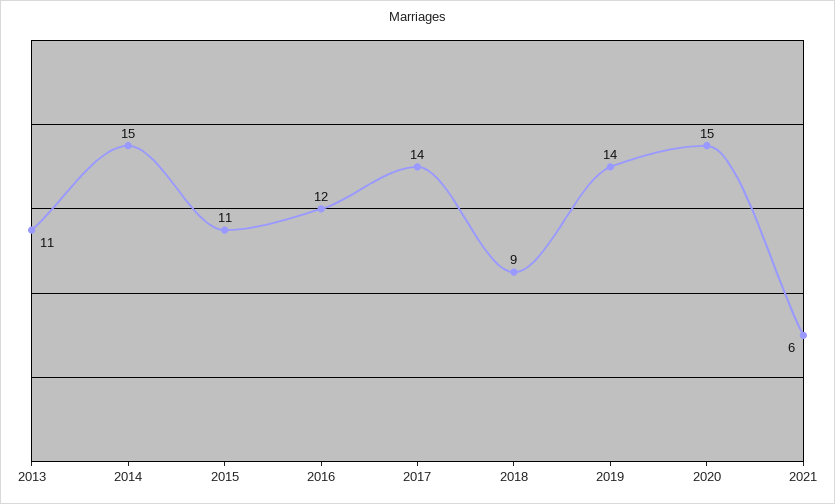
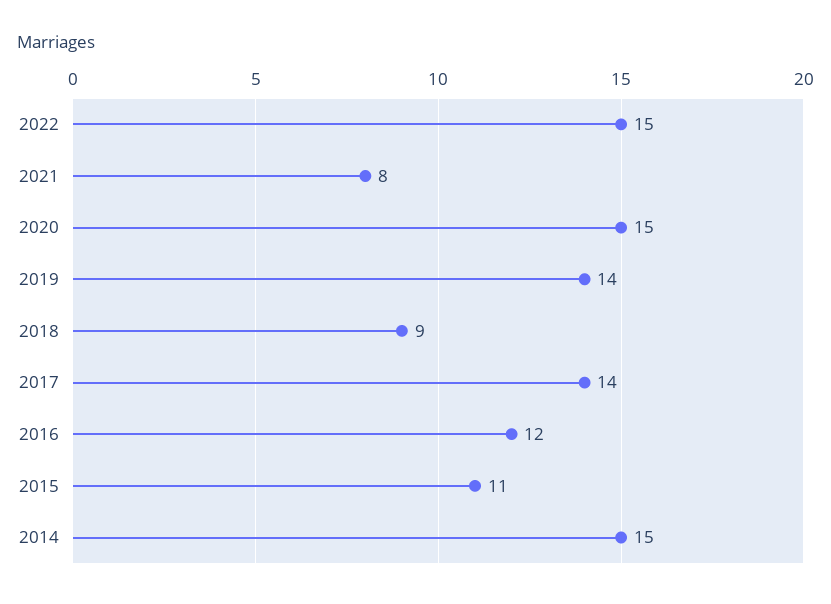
2013: 11 -> none
2021: 6 -> 8
2022: none -> 15

